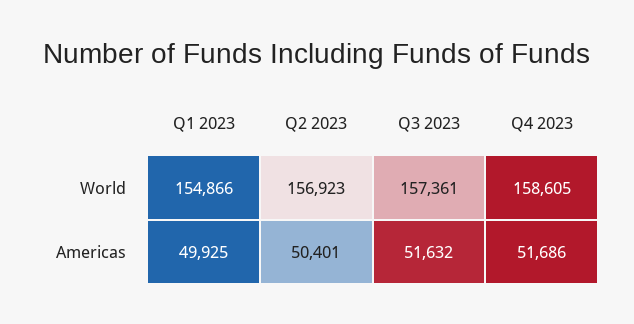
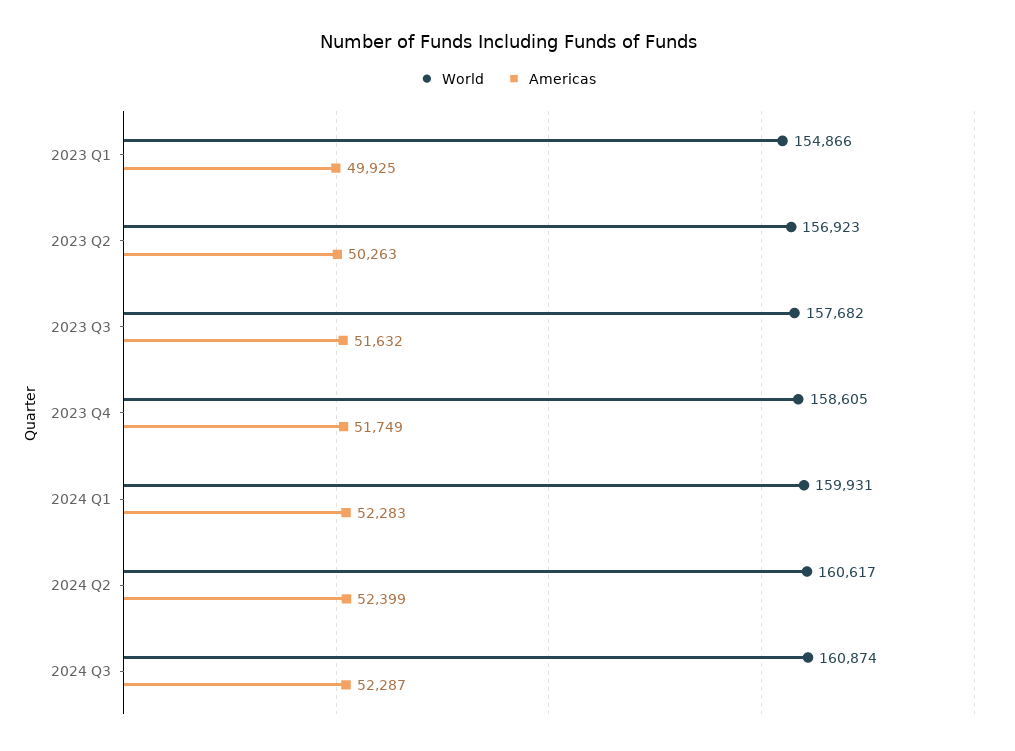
World, Q3 2023: 157361 -> 157682
Americas, Q2 2023: 50401 -> 50263
Americas, Q4 2023: 51686 -> 51749
World, 2024 Q1: none -> 159931
Americas, 2024 Q1: none -> 52283
World, 2024 Q2: none -> 160617
Americas, 2024 Q2: none -> 52399
World, 2024 Q3: none -> 160874
Americas, 2024 Q3: none -> 52287

